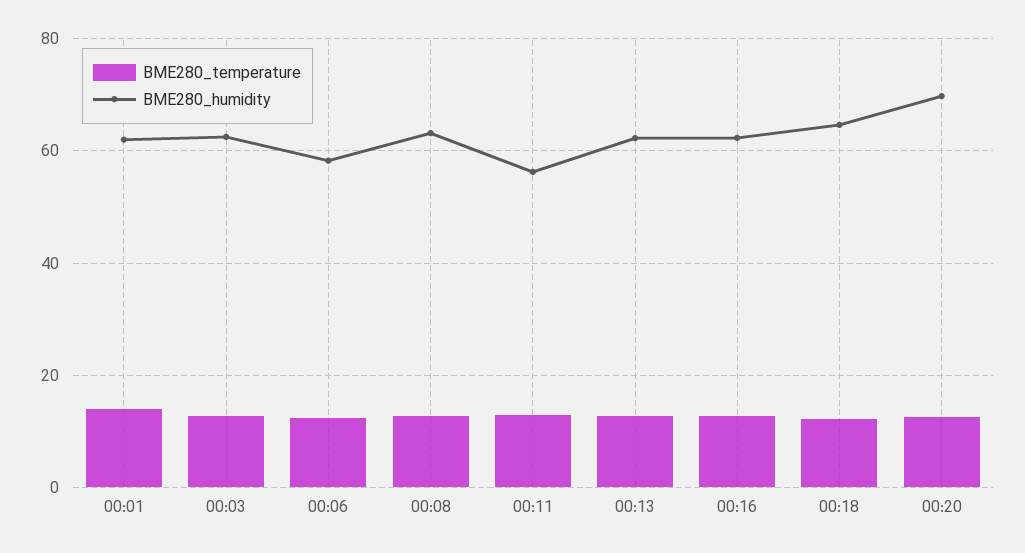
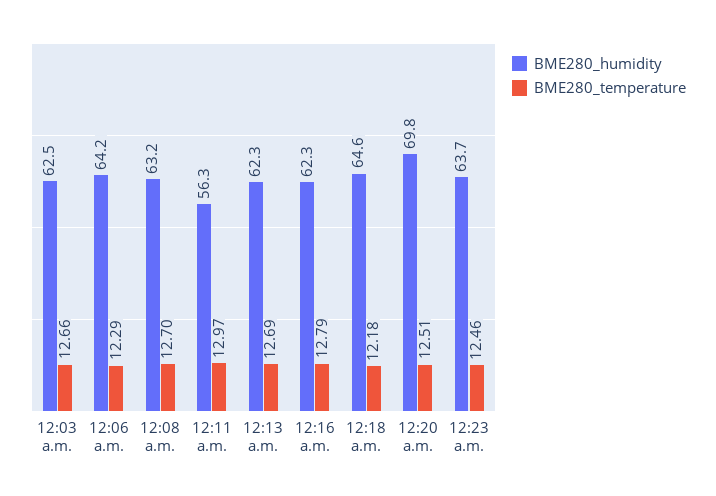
BME280_temperature, 00:01: 14 -> none
BME280_humidity, 00:01: 62 -> none
BME280_humidity, 00:06: 58 -> 64.2
BME280_humidity, 12:23 a.m.: none -> 63.7
BME280_temperature, 12:23 a.m.: none -> 12.46

